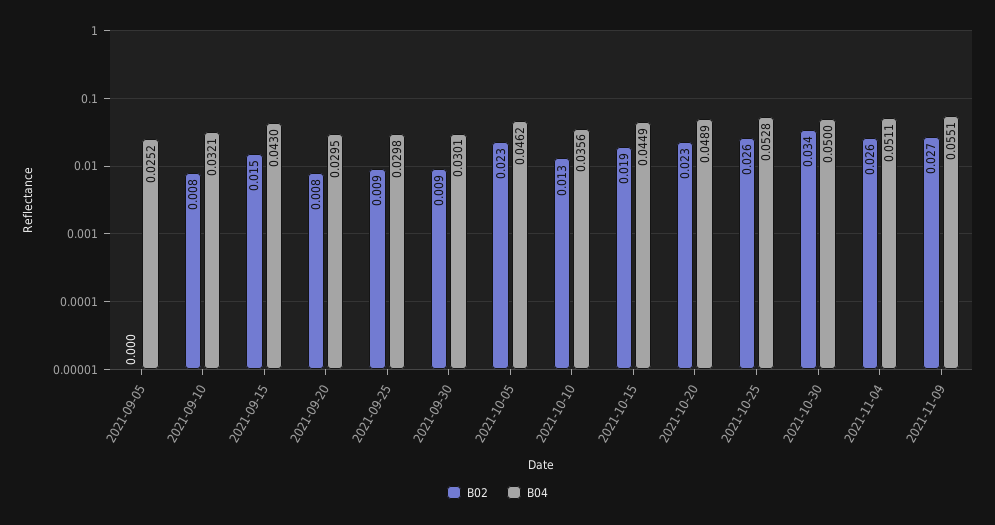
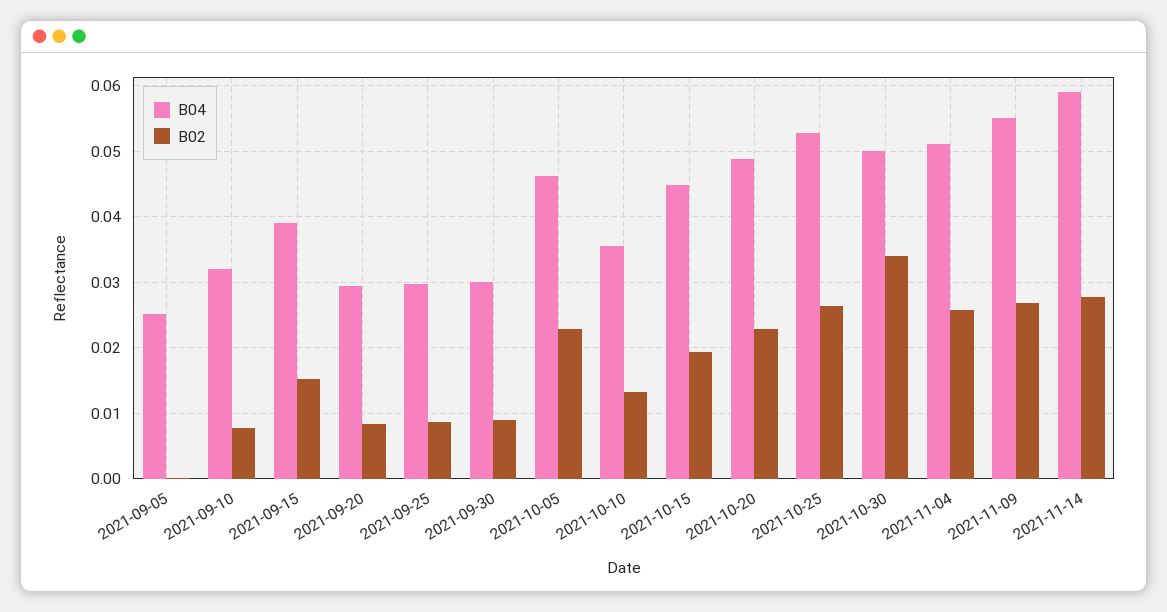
B04, 2021-09-15: 0.043 -> 0.039
B04, 2021-11-14: none -> 0.059
B02, 2021-11-14: none -> 0.028

